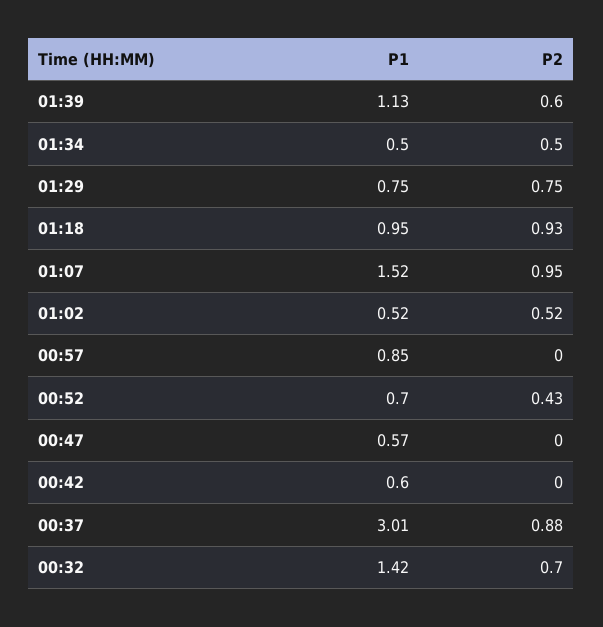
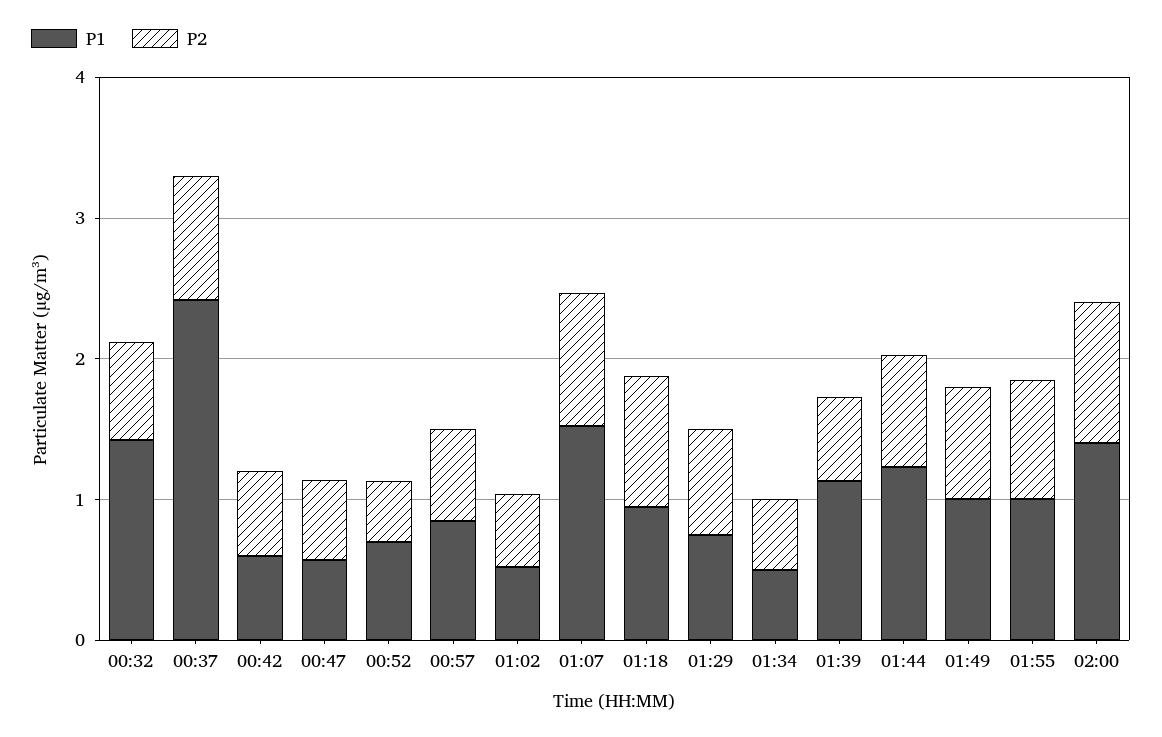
P2, 00:57: 0 -> 0.6
P2, 00:47: 0 -> 0.6
P2, 00:42: 0 -> 0.6
P1, 00:37: 3.01 -> 2.4
P1, 01:44: none -> 1.2
P2, 01:44: none -> 0.8
P1, 01:49: none -> 1
P2, 01:49: none -> 0.8
P1, 01:55: none -> 1
P2, 01:55: none -> 0.8
P1, 02:00: none -> 1.4
P2, 02:00: none -> 1

